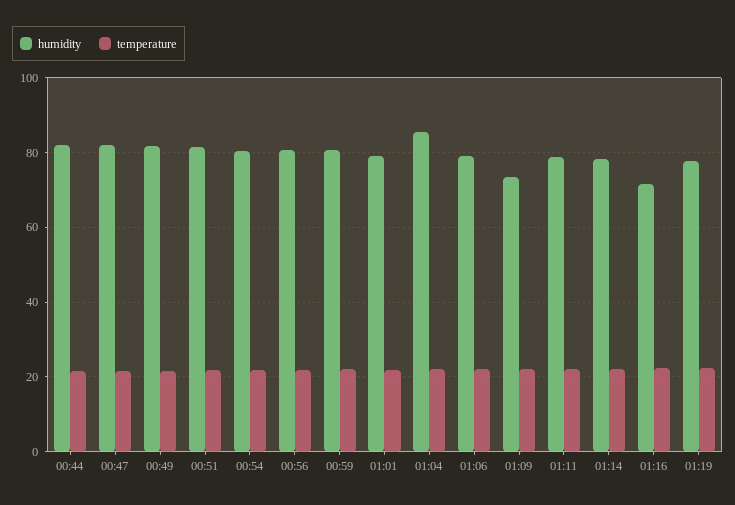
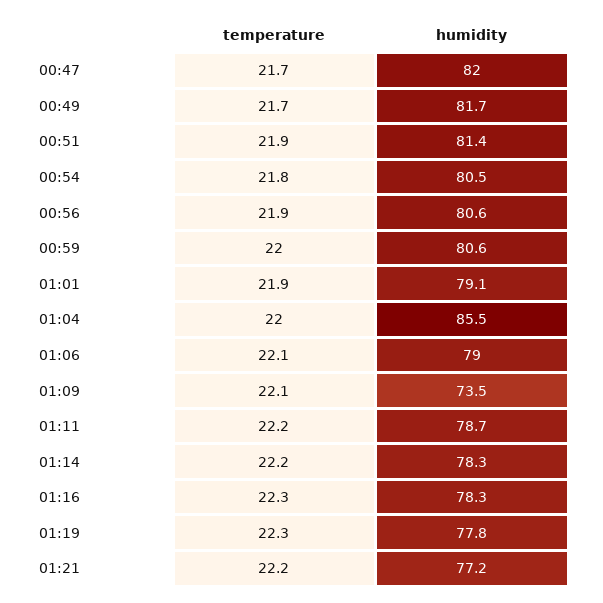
humidity, 00:44: 82 -> none
temperature, 00:44: 22 -> none
humidity, 01:16: 72 -> 78.3
temperature, 01:21: none -> 22.2
humidity, 01:21: none -> 77.2

